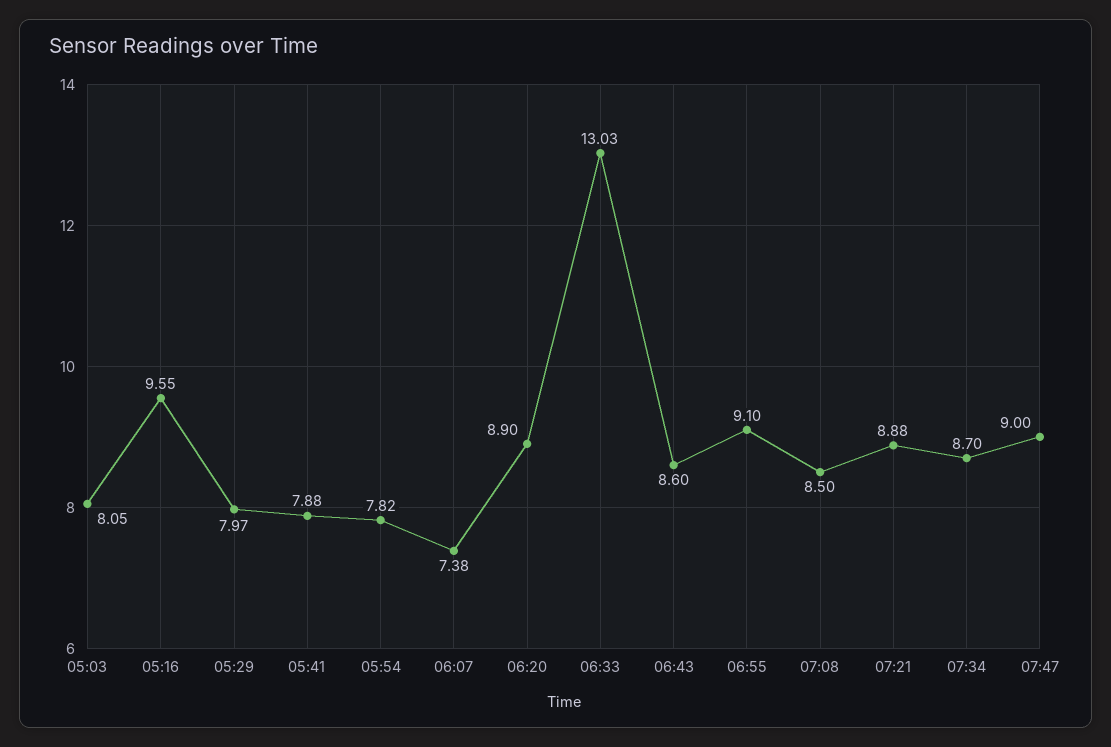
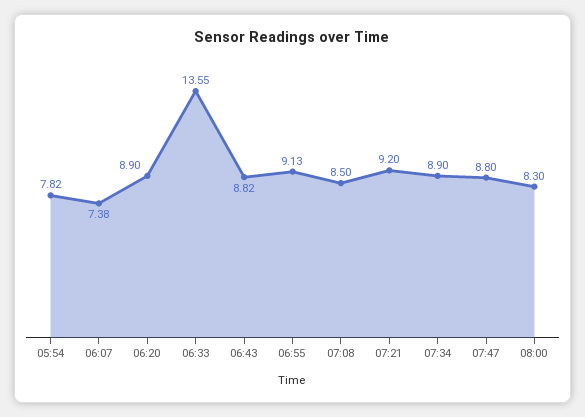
05:03: 8.05 -> none
05:16: 9.55 -> none
05:29: 7.97 -> none
05:41: 7.88 -> none
06:33: 13.03 -> 13.55
06:43: 8.6 -> 8.82
06:55: 9.1 -> 9.13
07:21: 8.88 -> 9.2
07:34: 8.7 -> 8.9
07:47: 9 -> 8.8
08:00: none -> 8.3

